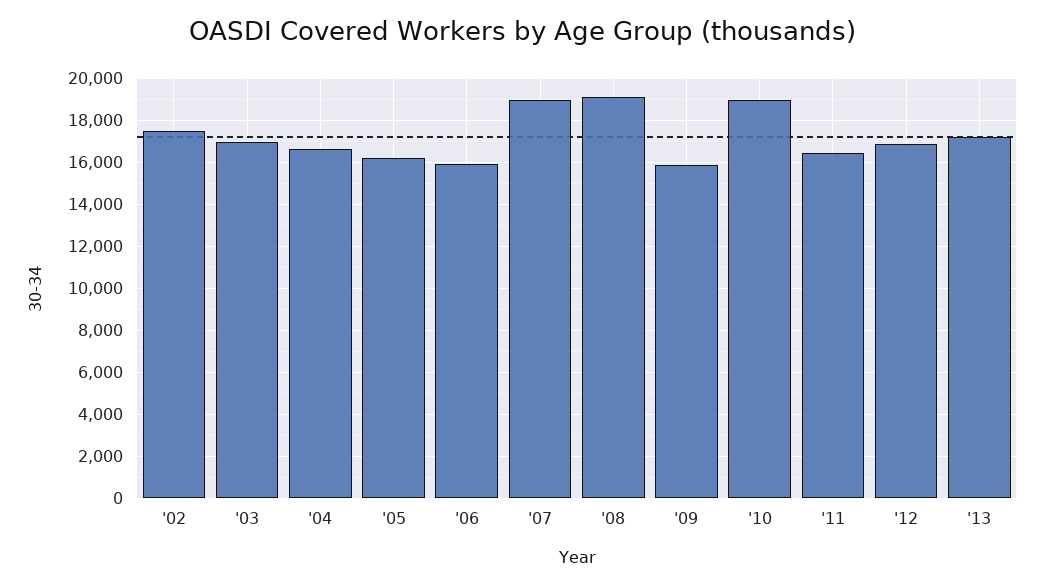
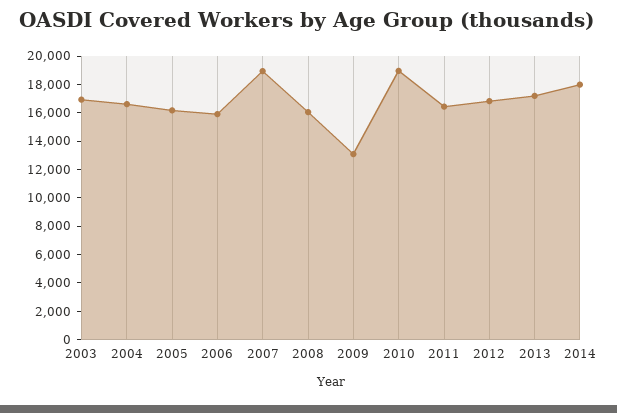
'02: 17500 -> none
'08: 19000 -> 16000
'09: 16000 -> 13000
2014: none -> 18000

